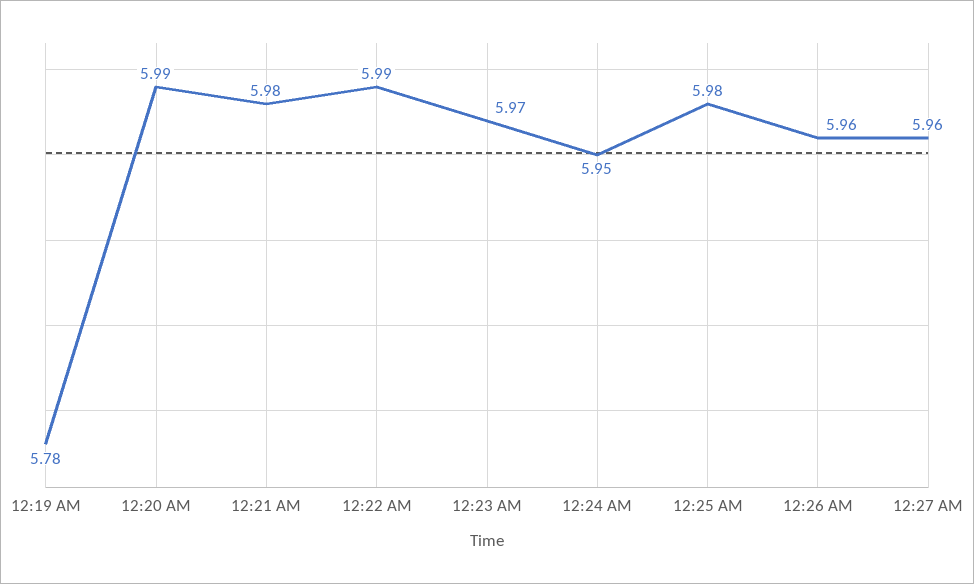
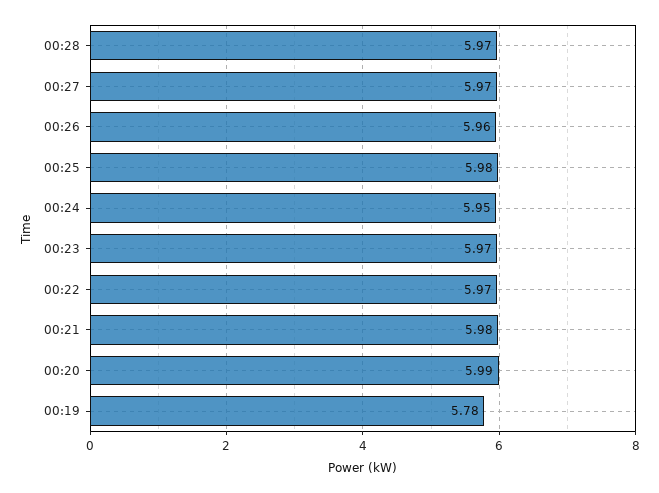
12:22 AM: 5.99 -> 5.97
12:27 AM: 5.96 -> 5.97
00:28: none -> 5.97

